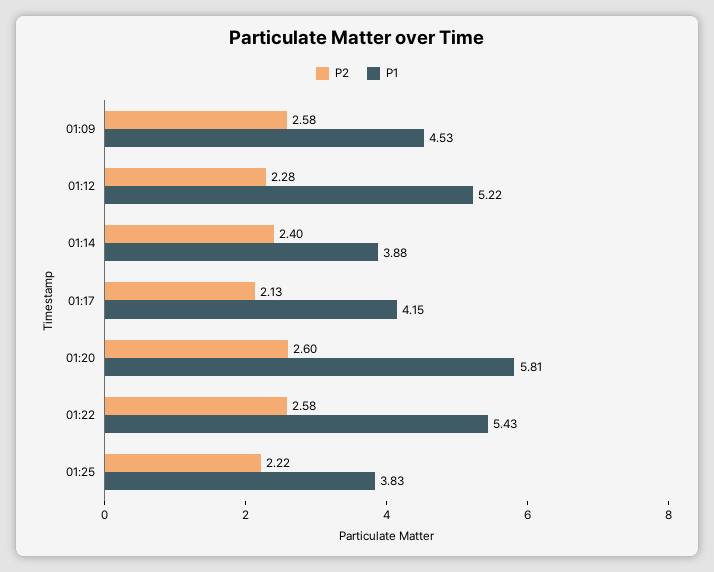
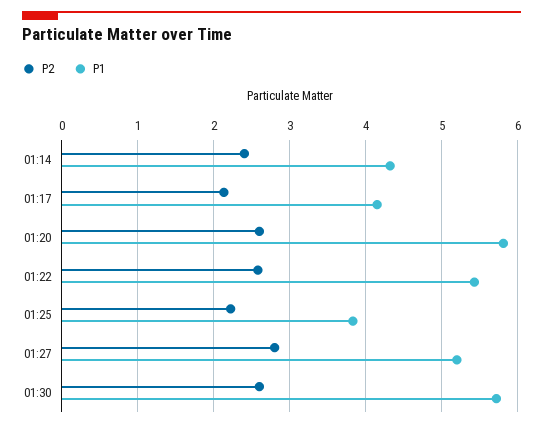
P2, 01:09: 2.58 -> none
P1, 01:09: 4.53 -> none
P2, 01:12: 2.28 -> none
P1, 01:12: 5.22 -> none
P1, 01:14: 3.88 -> 4.3
P2, 01:27: none -> 2.8
P1, 01:27: none -> 5.2
P2, 01:30: none -> 2.6
P1, 01:30: none -> 5.7

